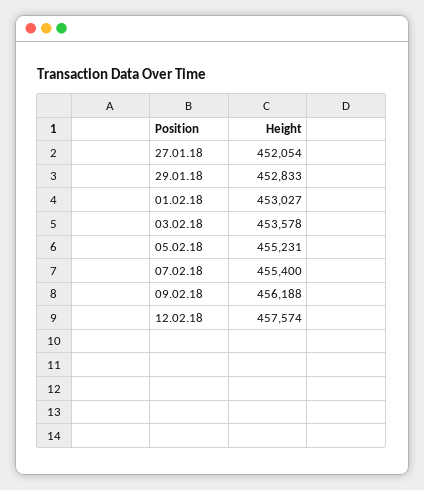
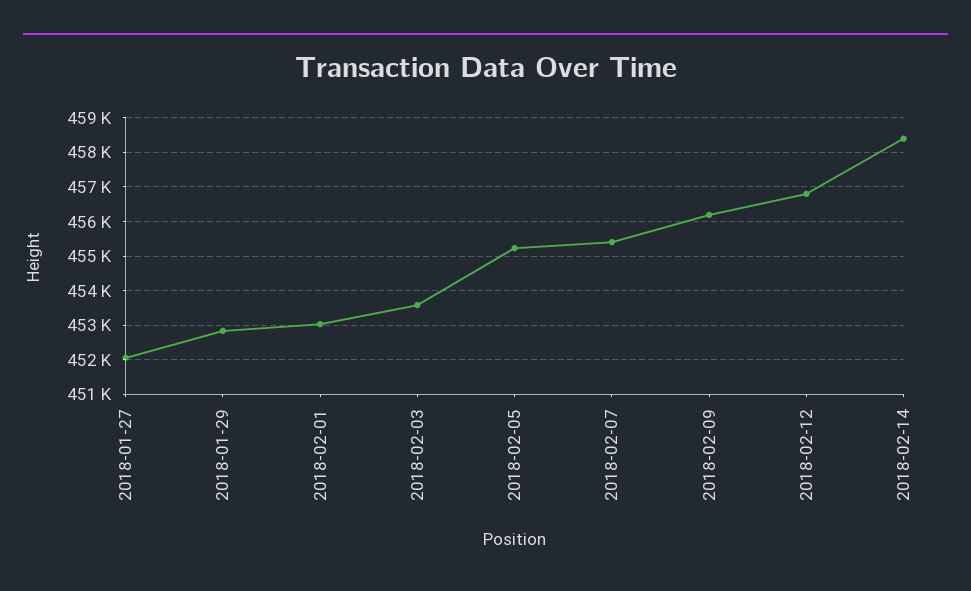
12.02.18: 457574 -> 456800
2018-02-14: none -> 458400

